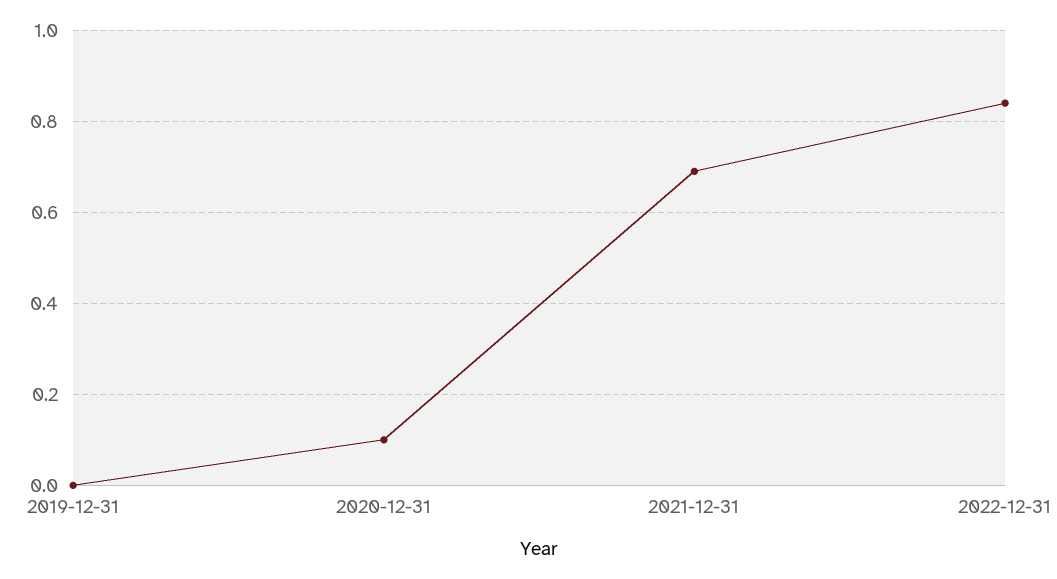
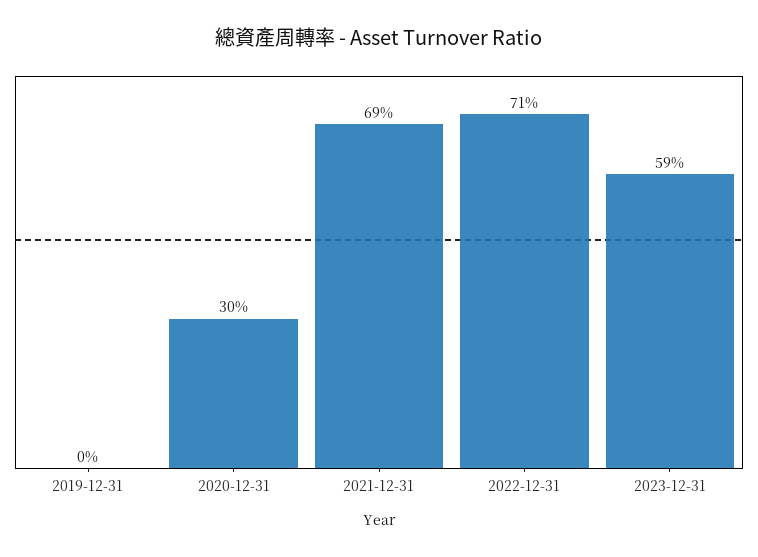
2020-12-31: 0.1 -> 0.3
2022-12-31: 0.85 -> 0.71
2023-12-31: none -> 0.59

